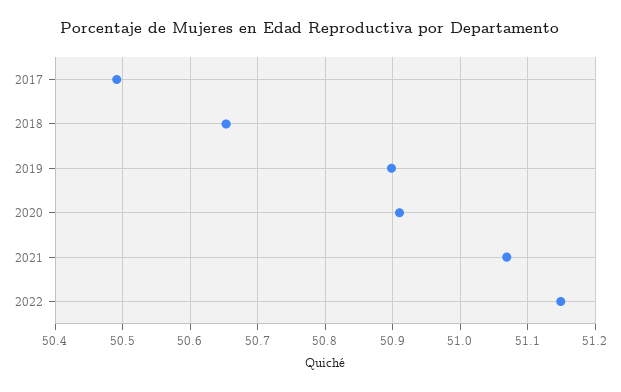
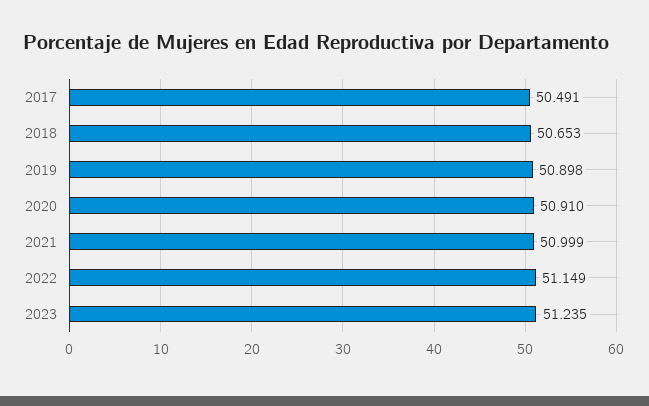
2021: 51.07 -> 50.999
2023: none -> 51.235

